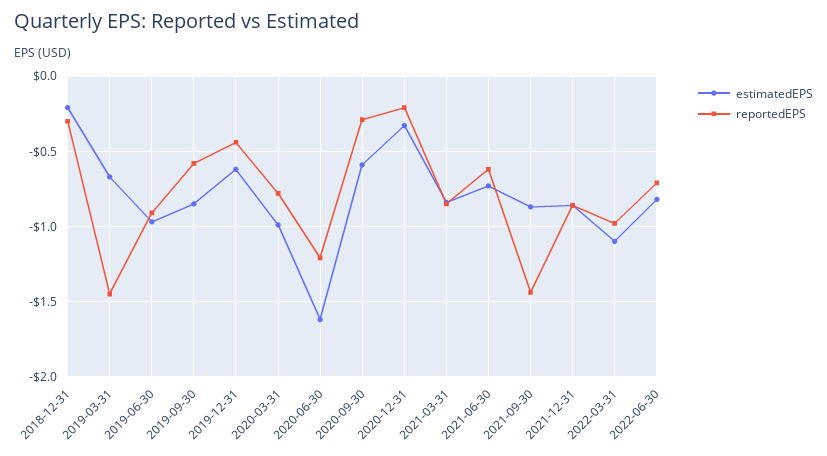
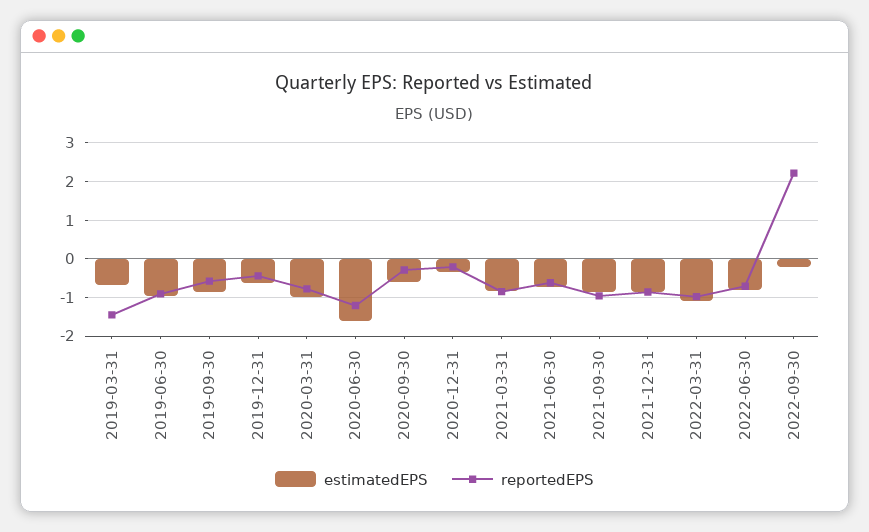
estimatedEPS, 2018-12-31: -0.2 -> none
reportedEPS, 2018-12-31: -0.3 -> none
reportedEPS, 2021-09-30: -1.45 -> -1
estimatedEPS, 2022-09-30: none -> -0.2
reportedEPS, 2022-09-30: none -> 2.2

